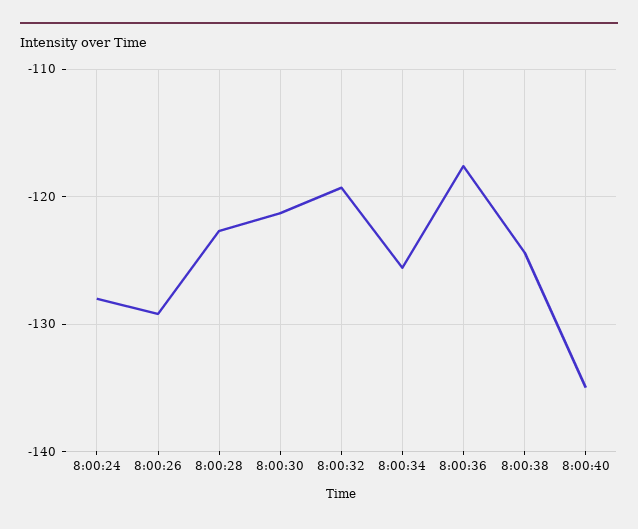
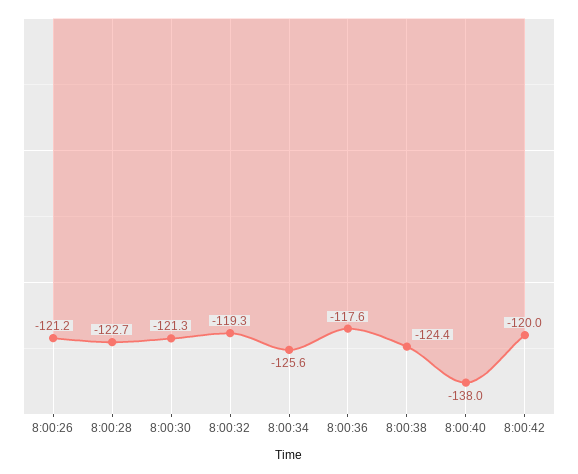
8:00:24: -128 -> none
8:00:26: -129 -> -121.2
8:00:40: -135 -> -138
8:00:42: none -> -120

